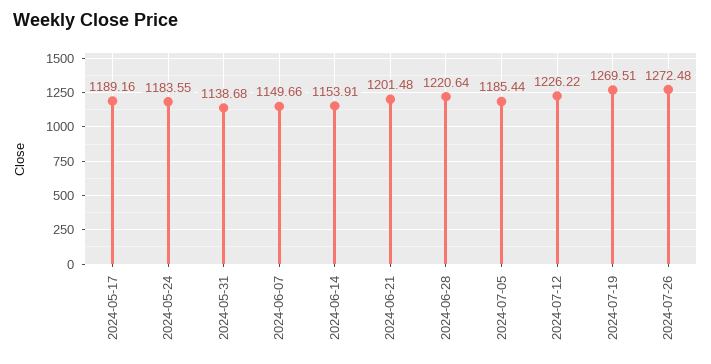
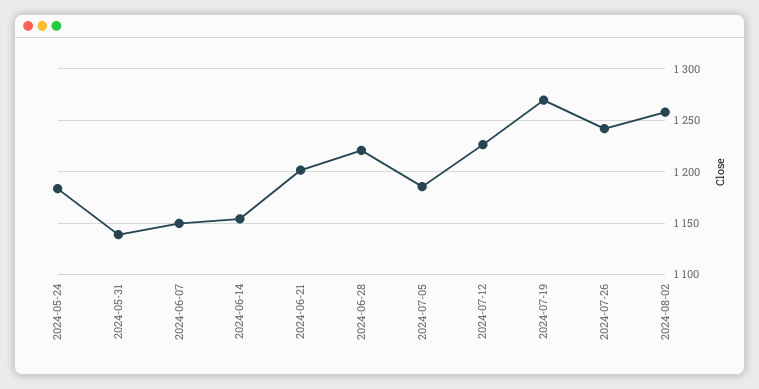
2024-05-17: 1189.16 -> none
2024-07-26: 1272.48 -> 1240
2024-08-02: none -> 1260

